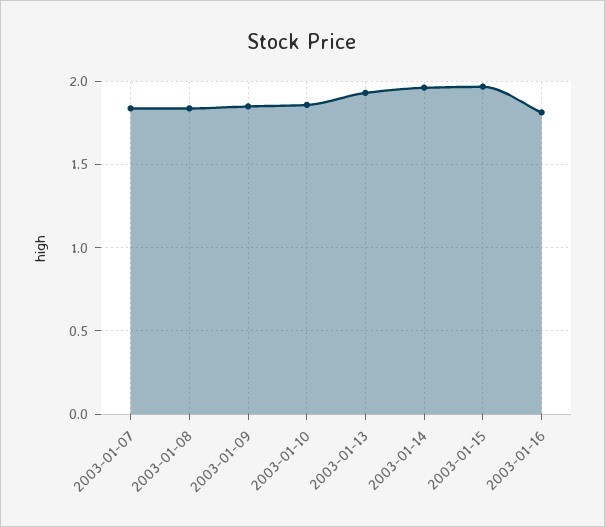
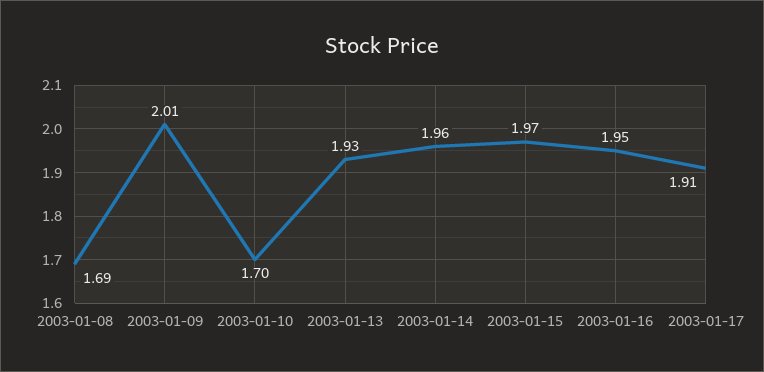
2003-01-07: 1.85 -> none
2003-01-08: 1.85 -> 1.69
2003-01-09: 1.85 -> 2.01
2003-01-10: 1.85 -> 1.7
2003-01-16: 1.8 -> 1.95
2003-01-17: none -> 1.91

